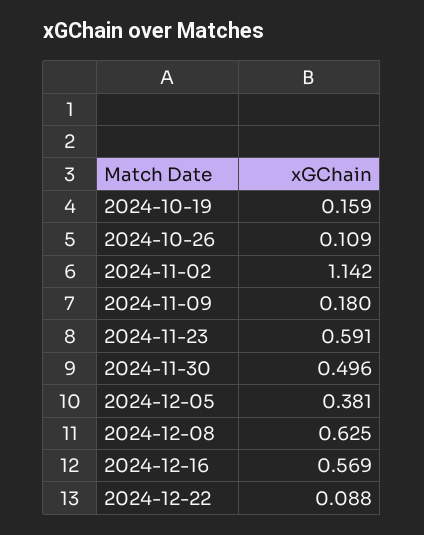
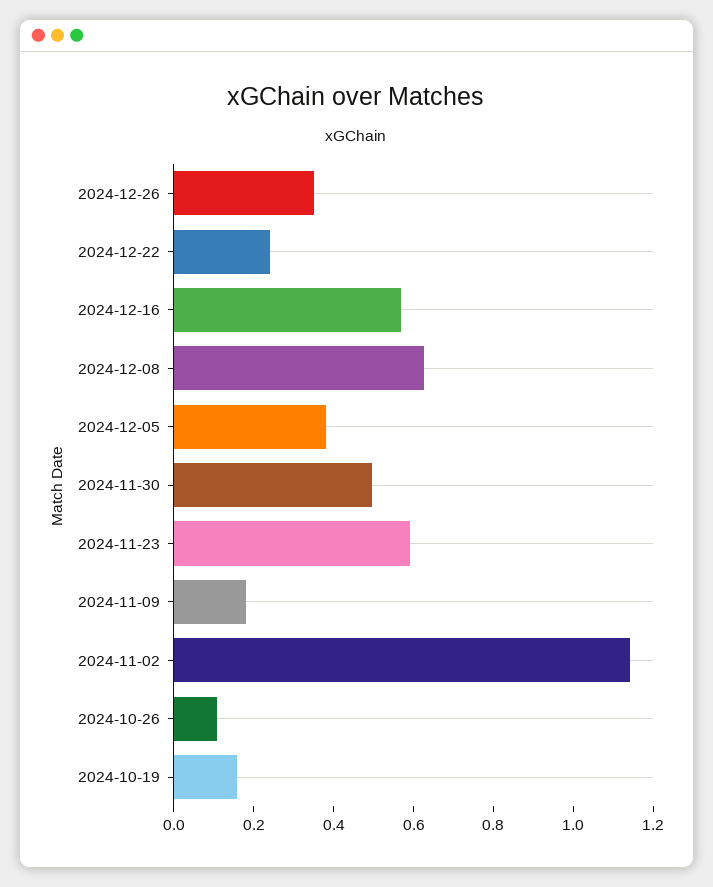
2024-12-22: 0.088 -> 0.25
2024-12-26: none -> 0.35

